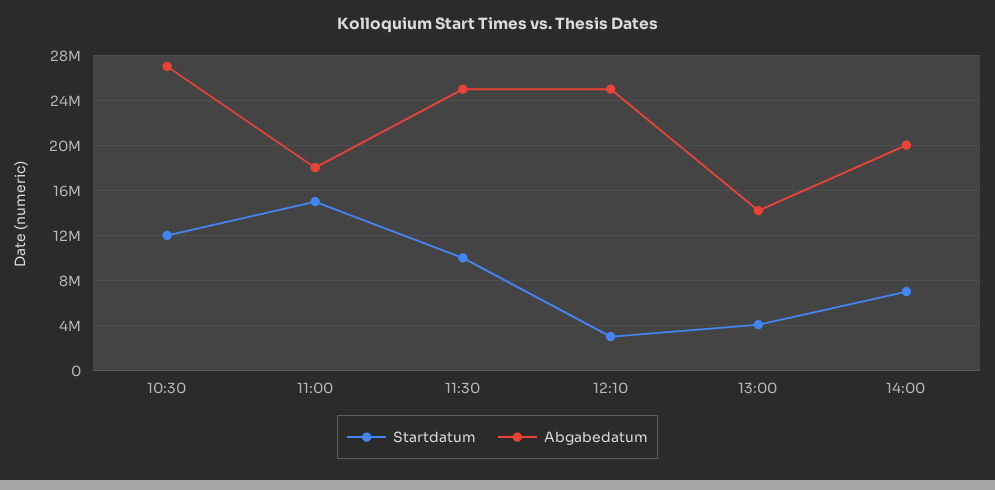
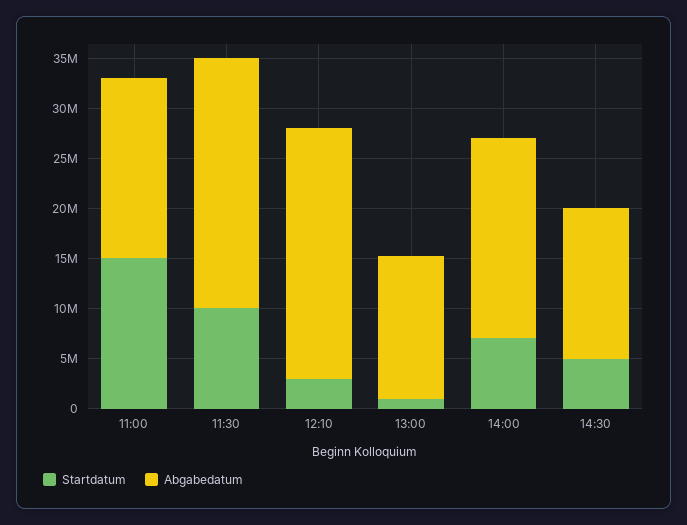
Startdatum, 10:30: 12000000 -> none
Abgabedatum, 10:30: 27000000 -> none
Startdatum, 13:00: 4000000 -> 1000000
Startdatum, 14:30: none -> 5000000
Abgabedatum, 14:30: none -> 15000000

